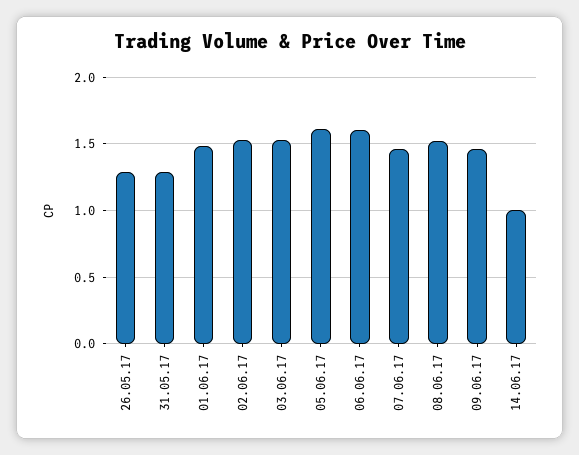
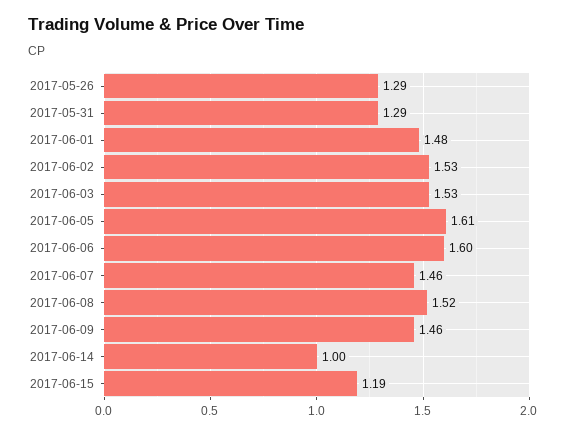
2017-06-15: none -> 1.19

